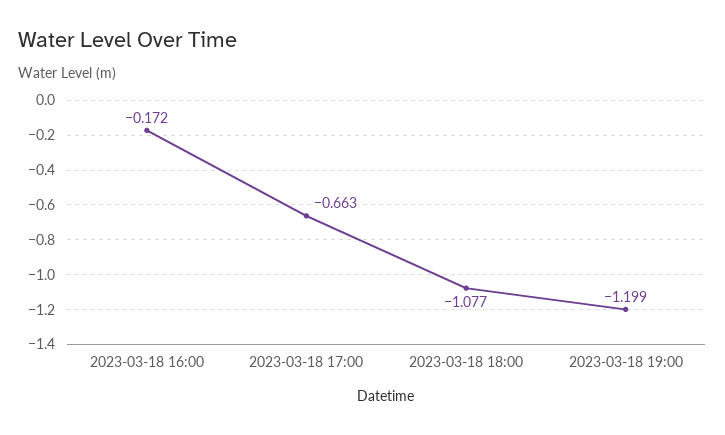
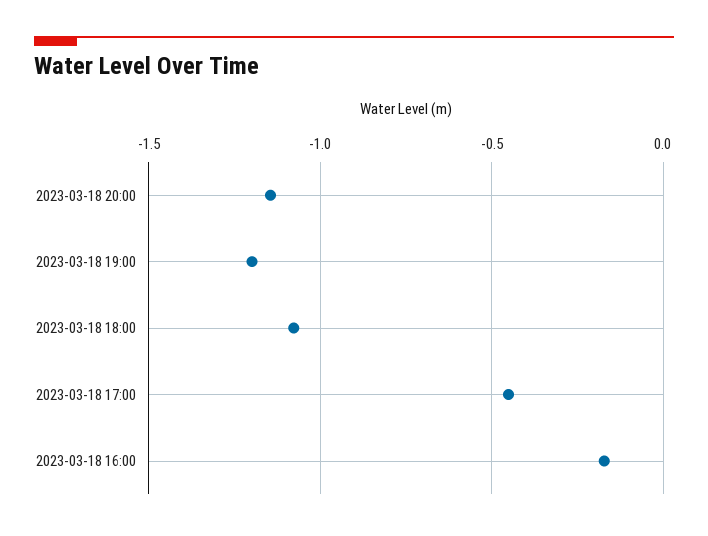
2023-03-18 17:00: -0.663 -> -0.45
2023-03-18 20:00: none -> -1.15

